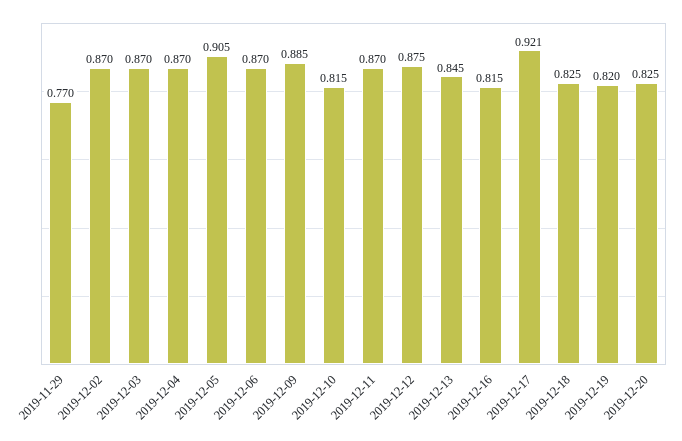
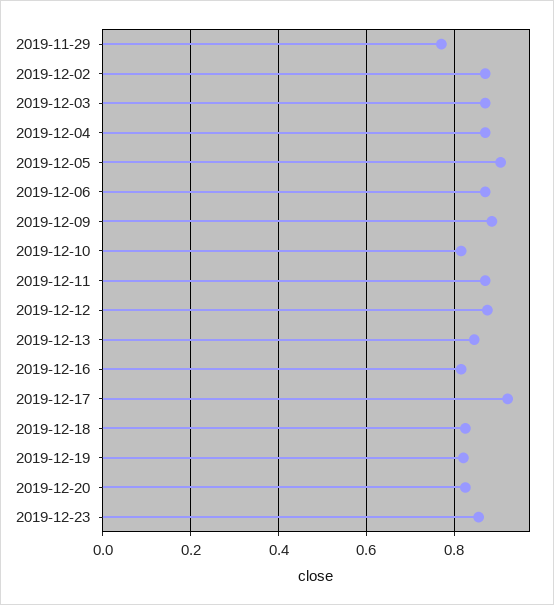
2019-12-23: none -> 0.86

